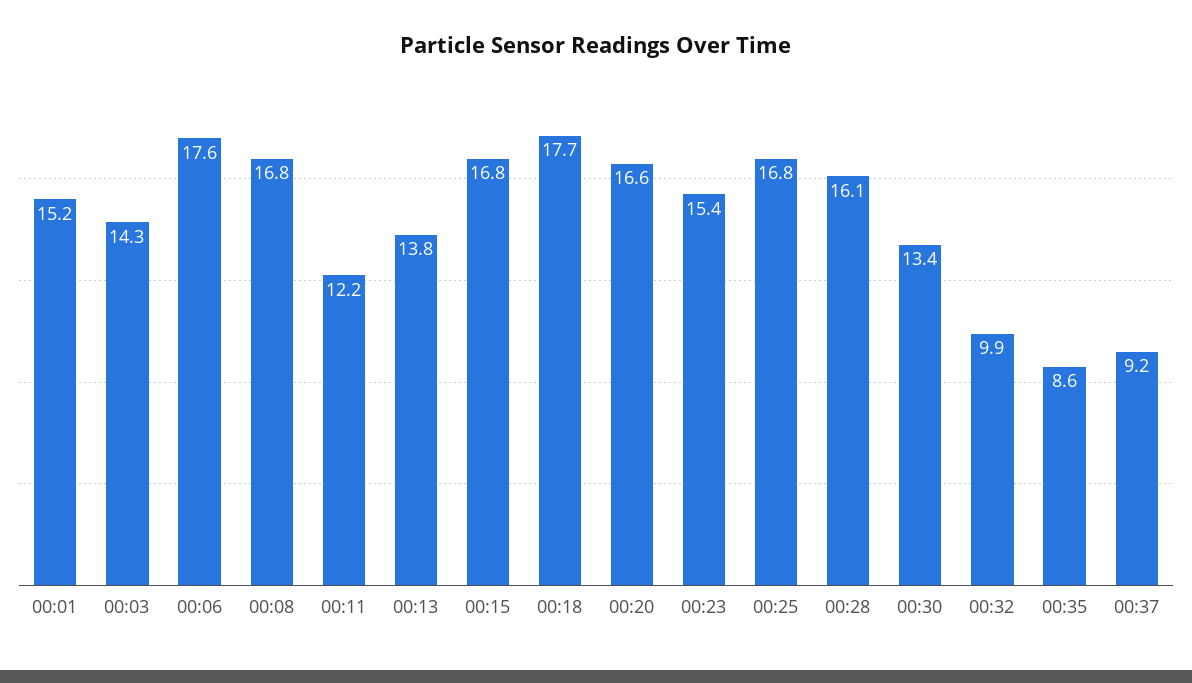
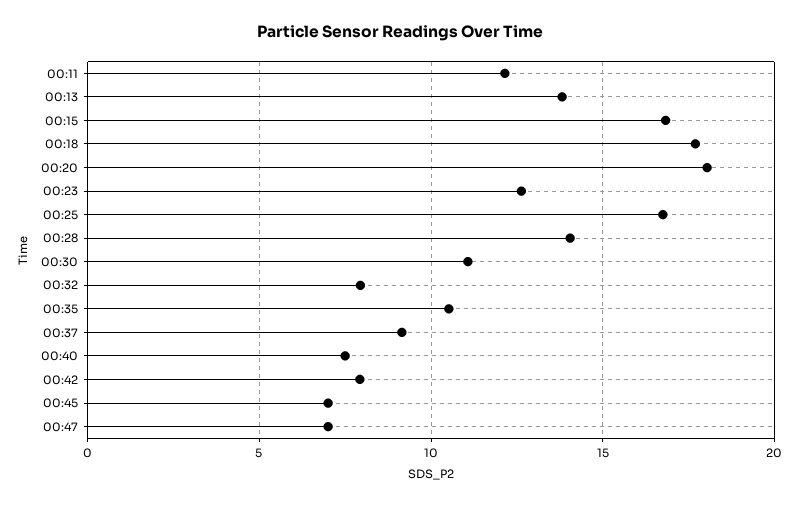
00:01: 15.2 -> none
00:03: 14.3 -> none
00:06: 17.6 -> none
00:08: 16.8 -> none
00:20: 16.6 -> 18
00:23: 15.4 -> 12.5
00:28: 16.1 -> 14
00:30: 13.4 -> 11
00:32: 9.9 -> 8
00:35: 8.6 -> 10.5
00:40: none -> 7.5
00:42: none -> 8
00:45: none -> 7
00:47: none -> 7

